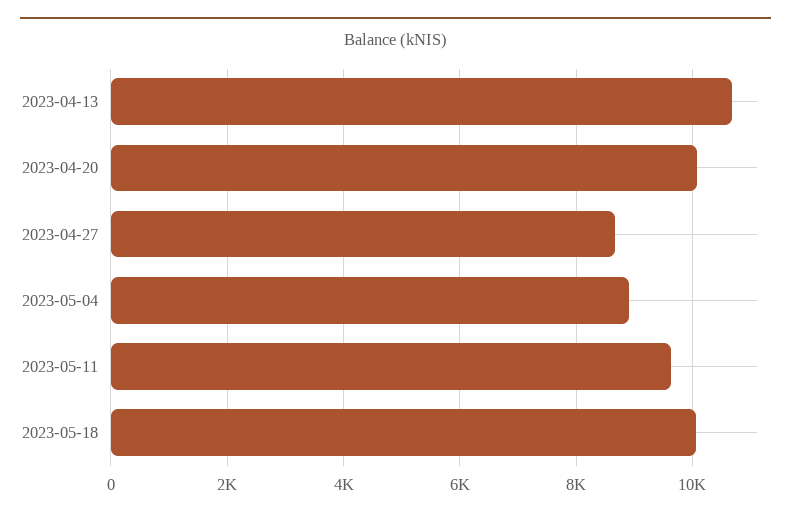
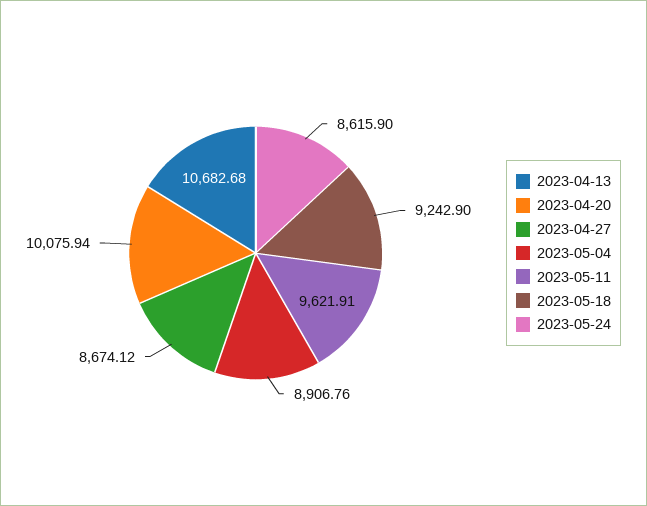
2023-05-18: 10000 -> 9242.9
2023-05-24: none -> 8615.9

